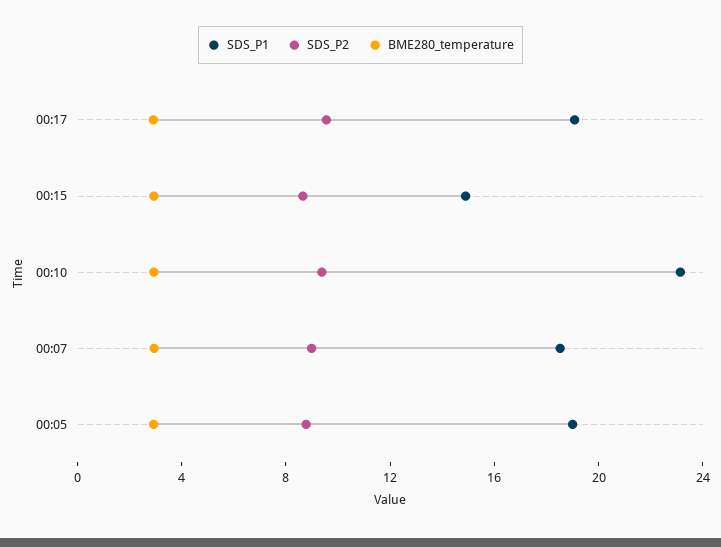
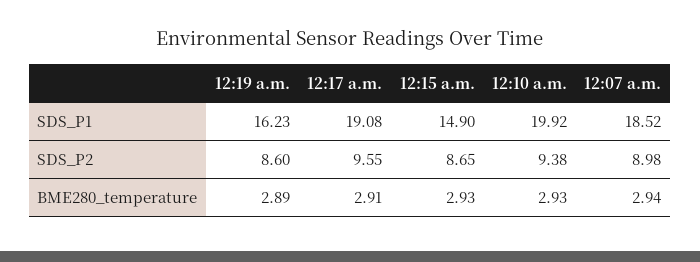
SDS_P1, 00:10: 23 -> 19.92
SDS_P1, 00:05: 19 -> none
SDS_P2, 00:05: 9 -> none
BME280_temperature, 00:05: 3 -> none
SDS_P1, 12:19 a.m.: none -> 16.23
SDS_P2, 12:19 a.m.: none -> 8.6
BME280_temperature, 12:19 a.m.: none -> 2.89

